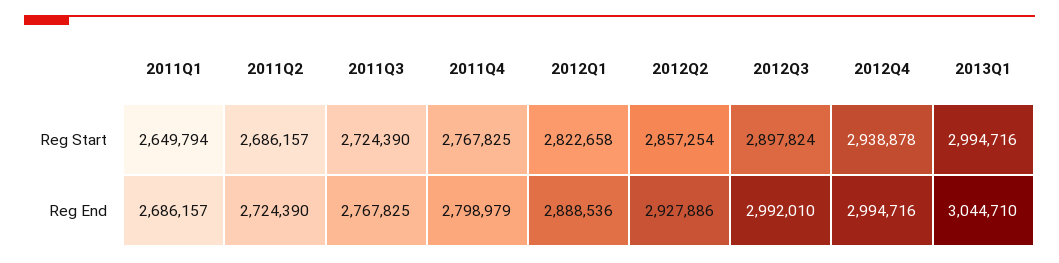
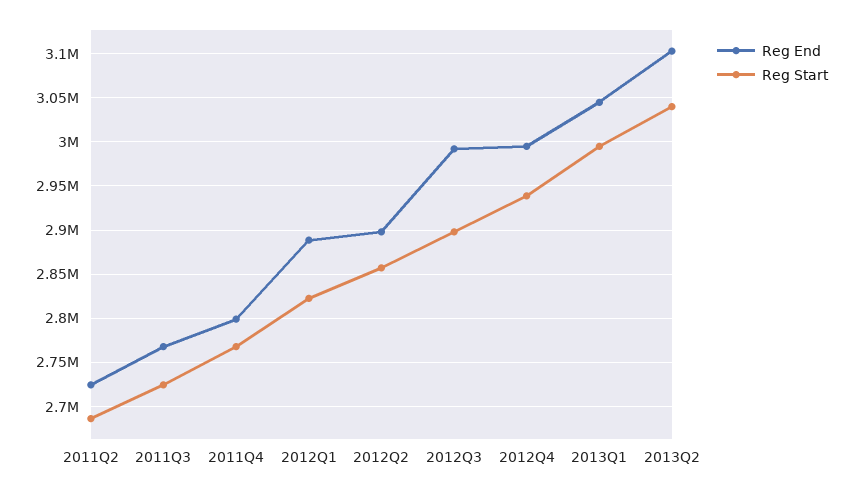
Reg Start, 2011Q1: 2649794 -> none
Reg End, 2011Q1: 2686157 -> none
Reg End, 2012Q2: 2927886 -> 2900000
Reg End, 2013Q2: none -> 3100000
Reg Start, 2013Q2: none -> 3040000

